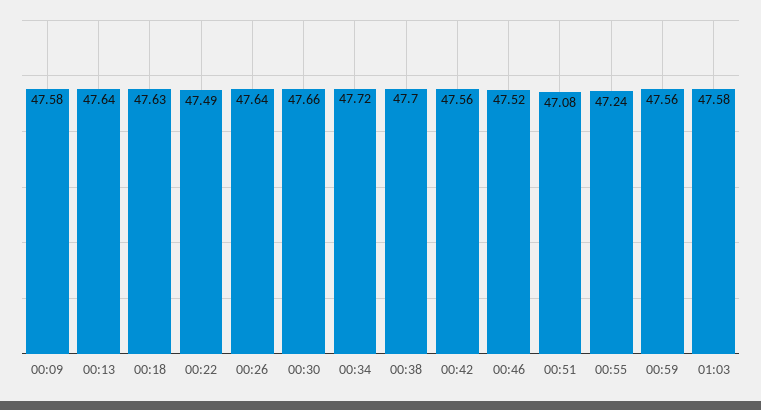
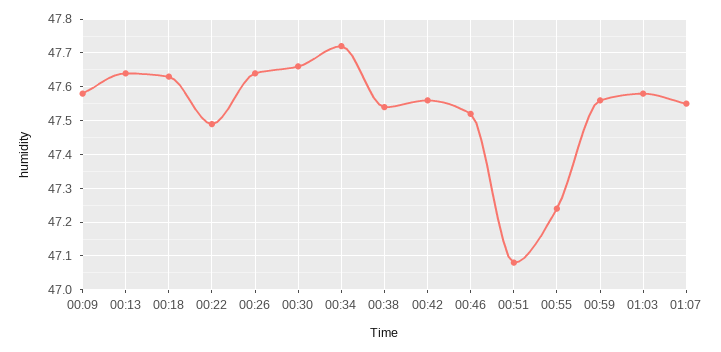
00:38: 47.7 -> 47.55
01:07: none -> 47.55

